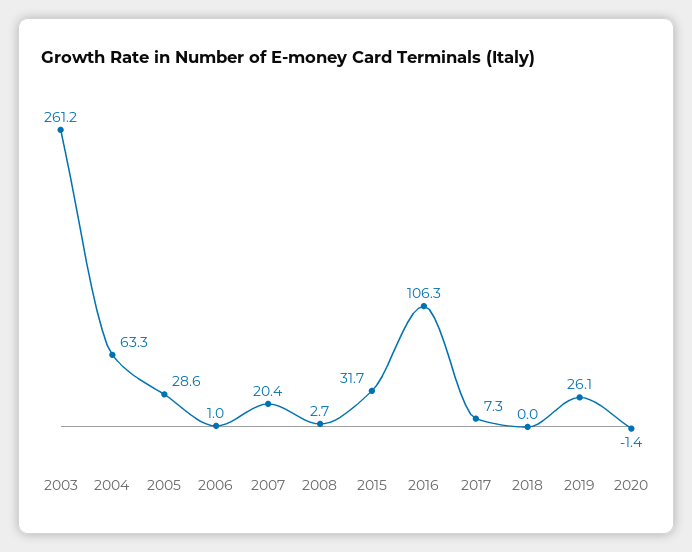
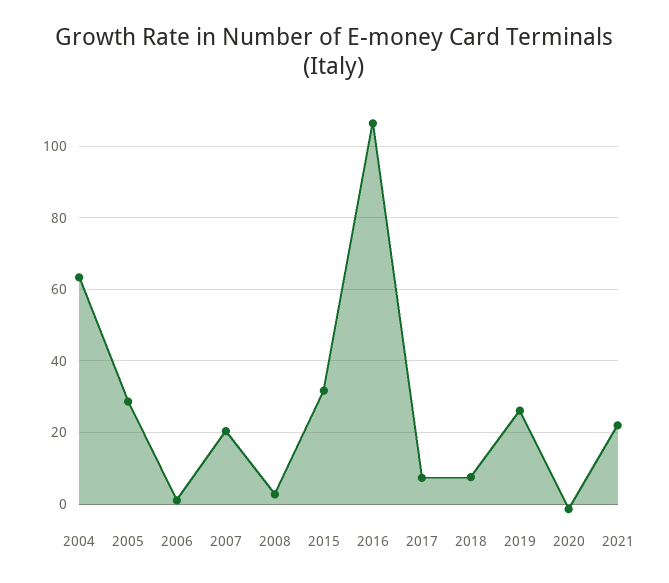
2003: 261.2 -> none
2018: 0 -> 8
2021: none -> 22

